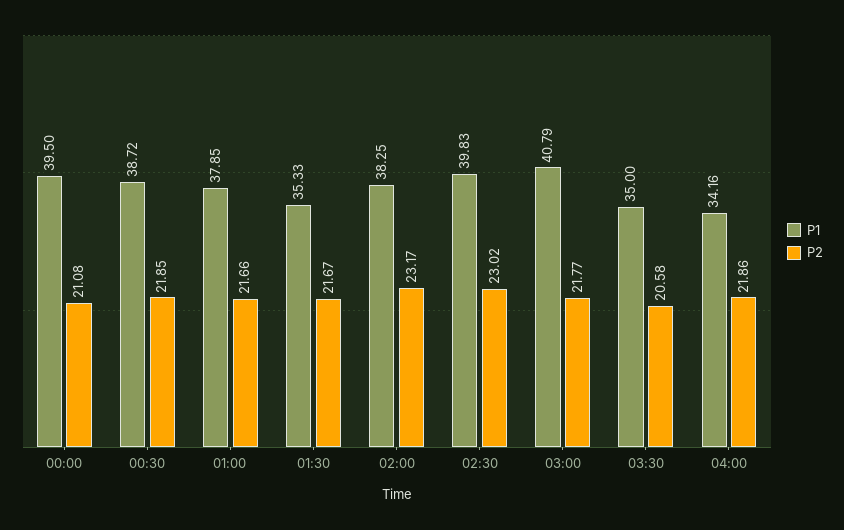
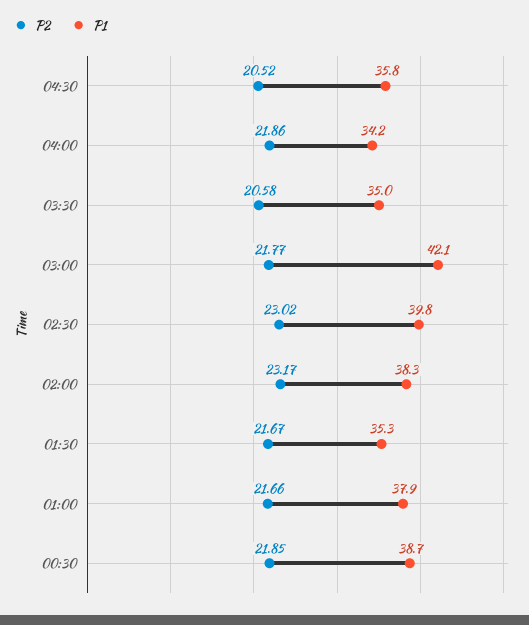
P1, 00:00: 39.5 -> none
P2, 00:00: 21.08 -> none
P1, 03:00: 40.79 -> 42.1
P2, 04:30: none -> 20.52
P1, 04:30: none -> 35.8

